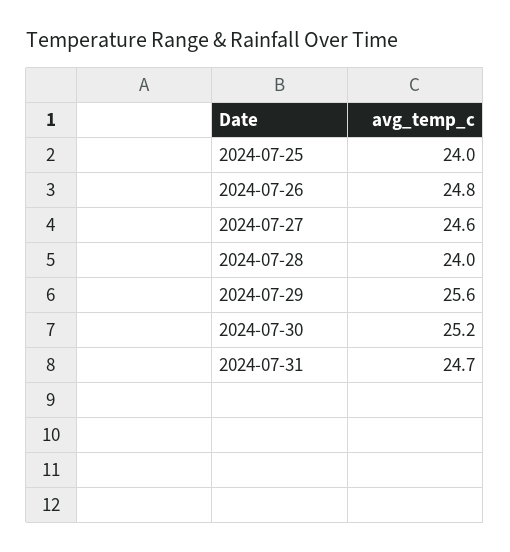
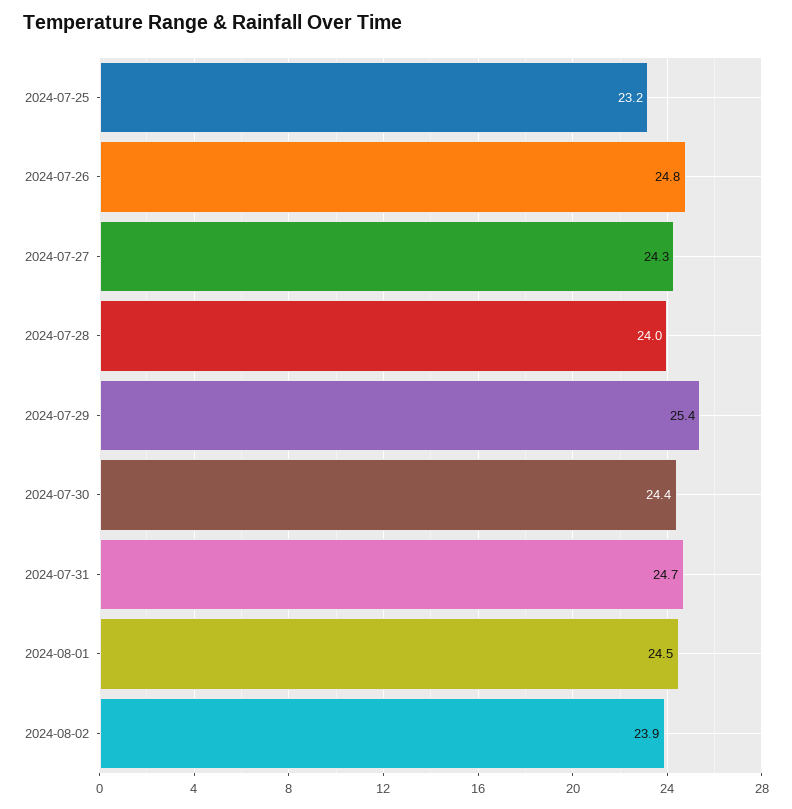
2024-07-25: 24 -> 23.2
2024-07-27: 24.6 -> 24.3
2024-07-29: 25.6 -> 25.4
2024-07-30: 25.2 -> 24.4
2024-08-01: none -> 24.5
2024-08-02: none -> 23.9

